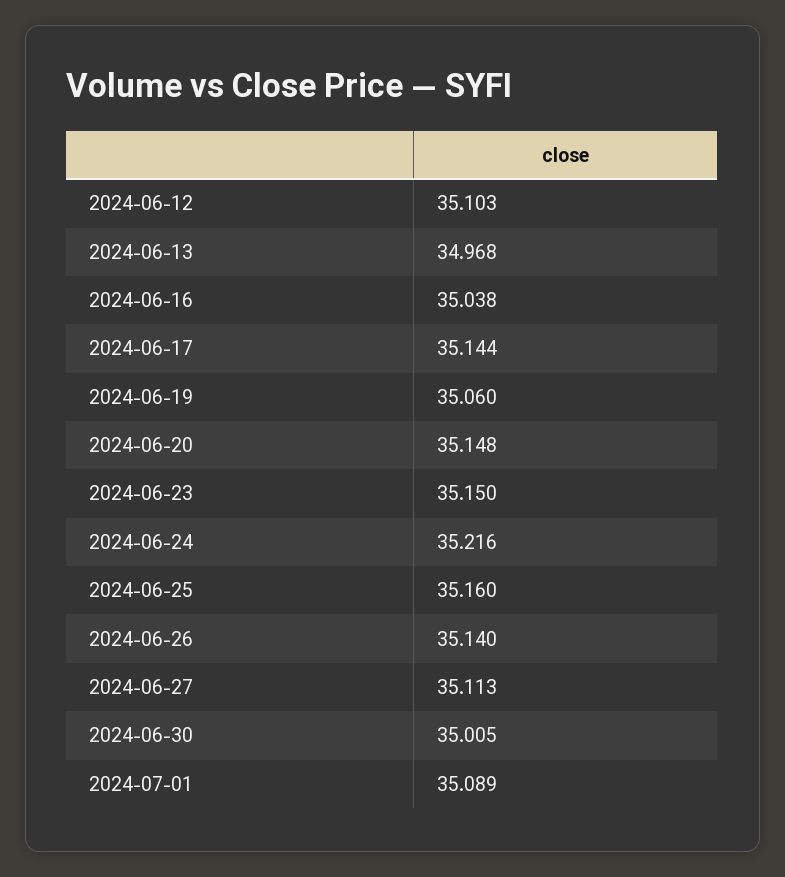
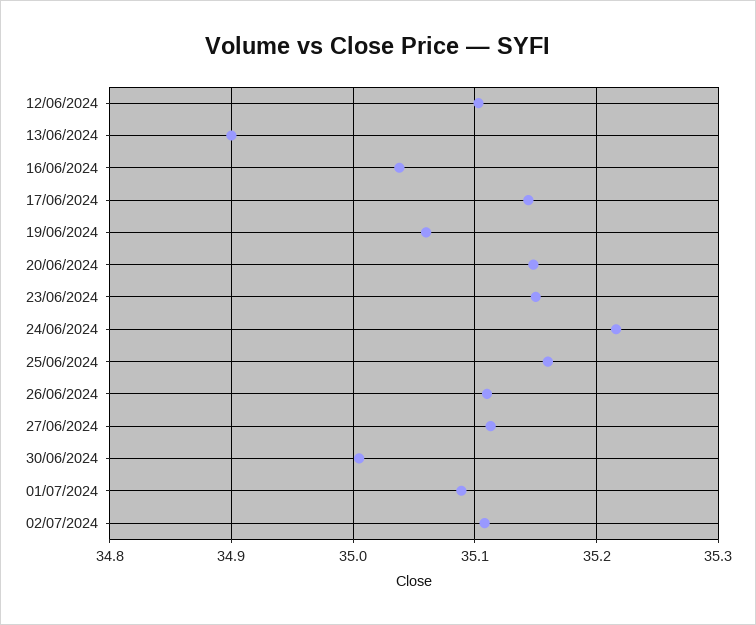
2024-06-13: 34.968 -> 34.9
2024-06-26: 35.14 -> 35.11
02/07/2024: none -> 35.11

